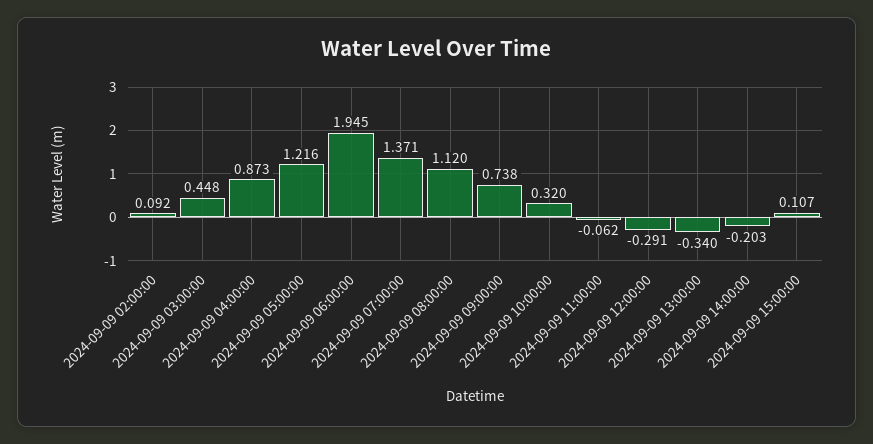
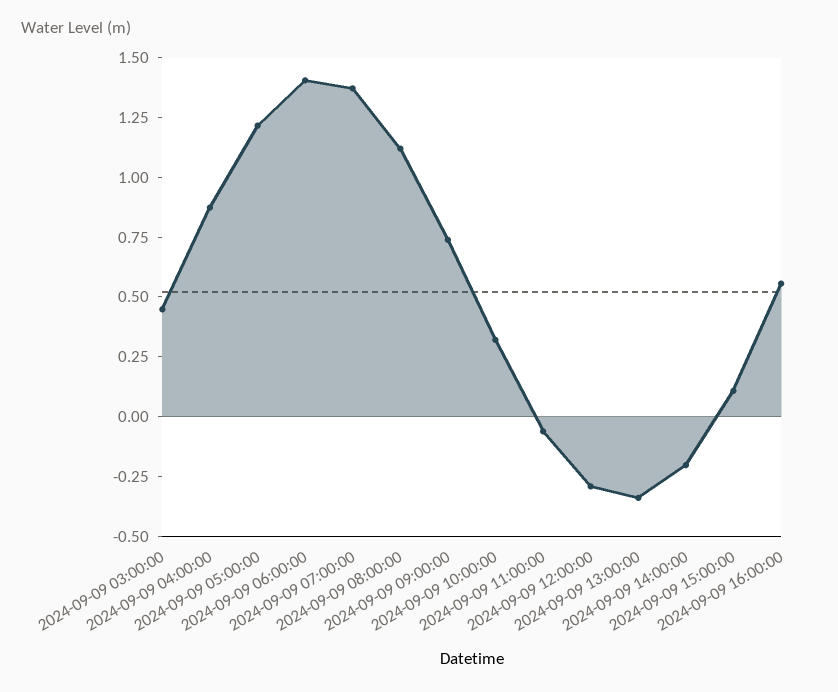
2024-09-09 02:00:00: 0.092 -> none
2024-09-09 06:00:00: 1.945 -> 1.4
2024-09-09 16:00:00: none -> 0.55

